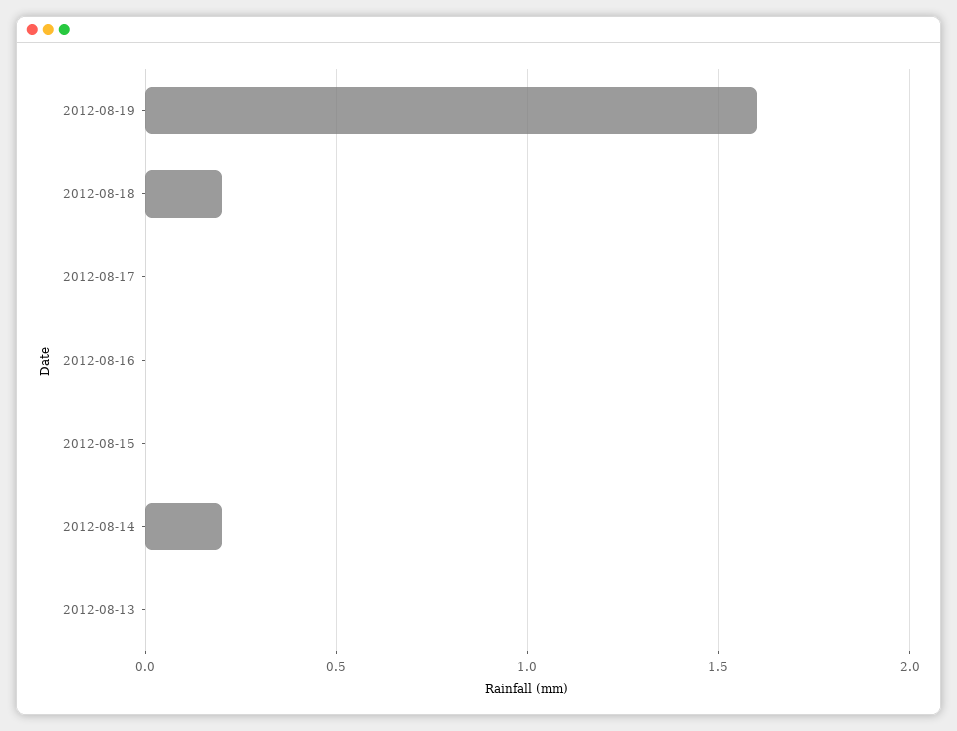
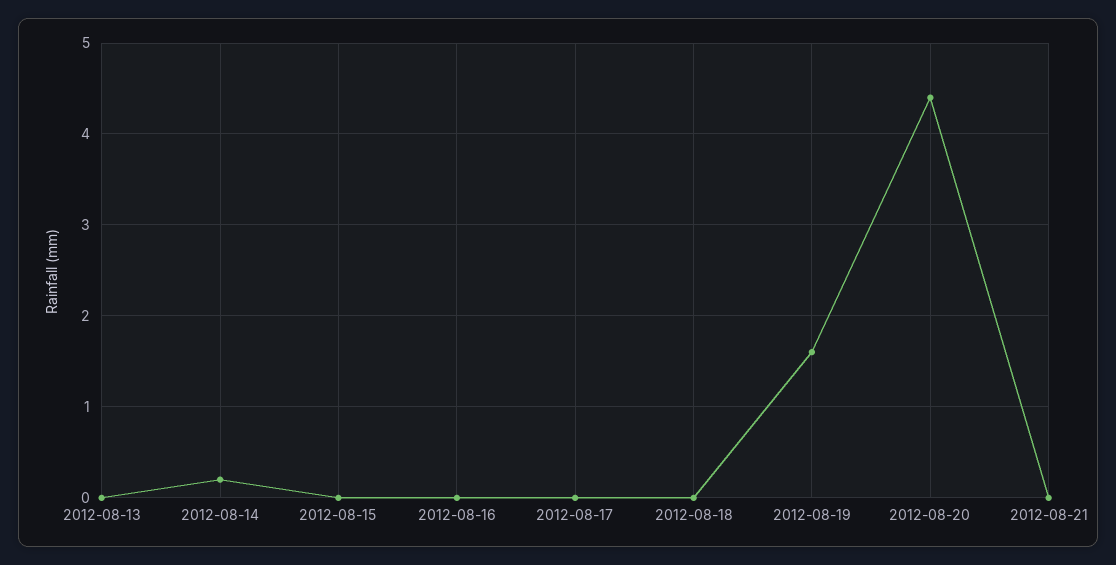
2012-08-18: 0.2 -> 0
2012-08-20: none -> 4.4
2012-08-21: none -> 0

